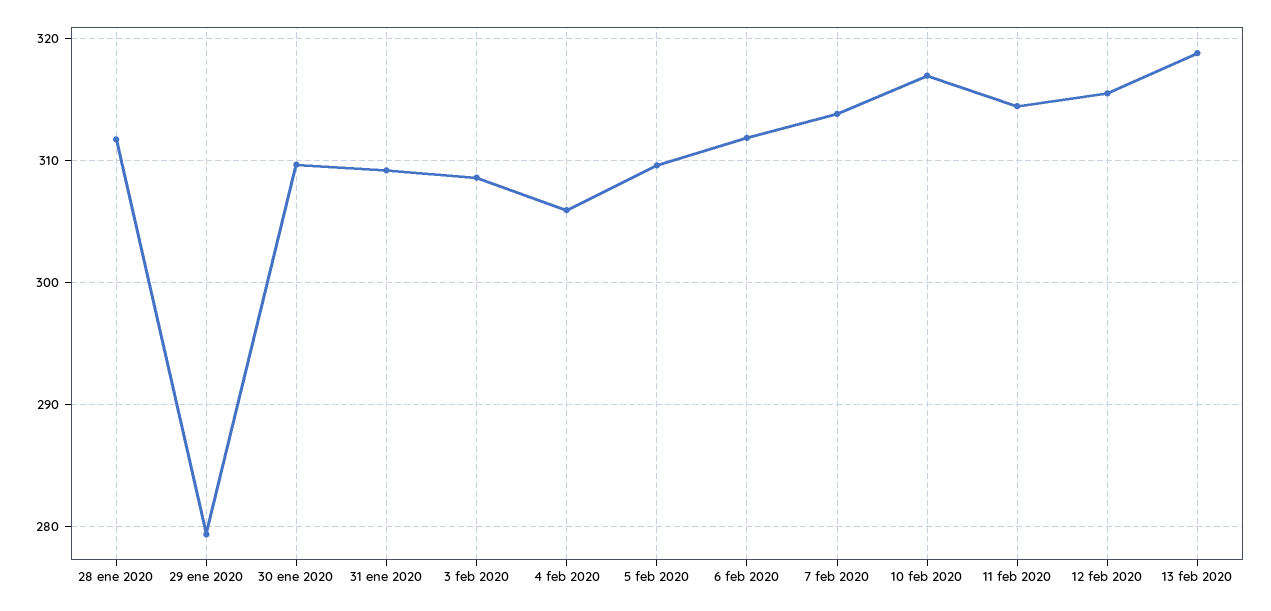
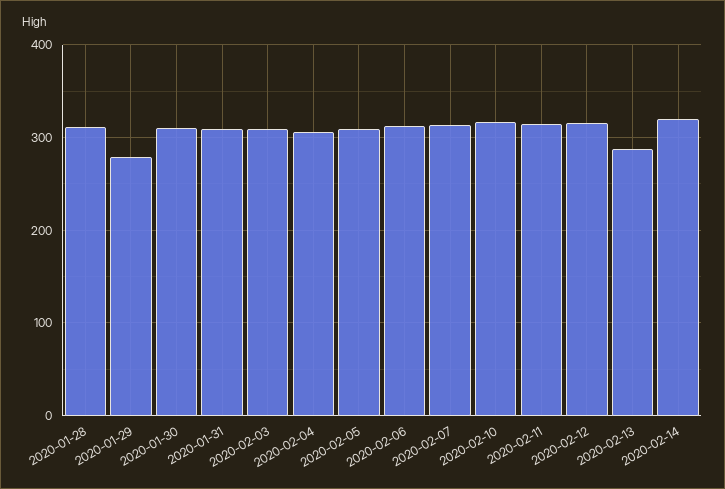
13 feb 2020: 319 -> 290
2020-02-14: none -> 320

